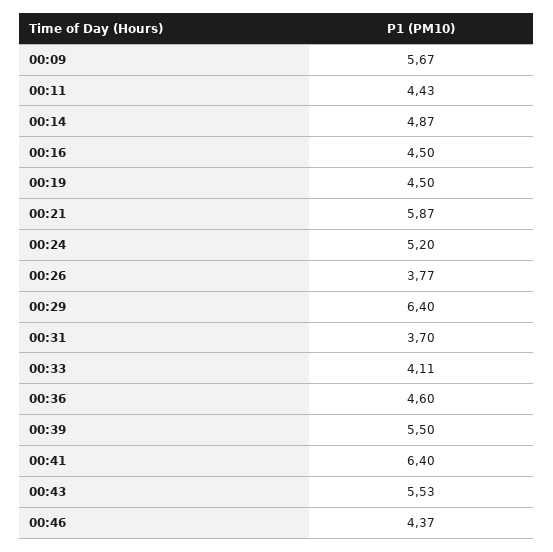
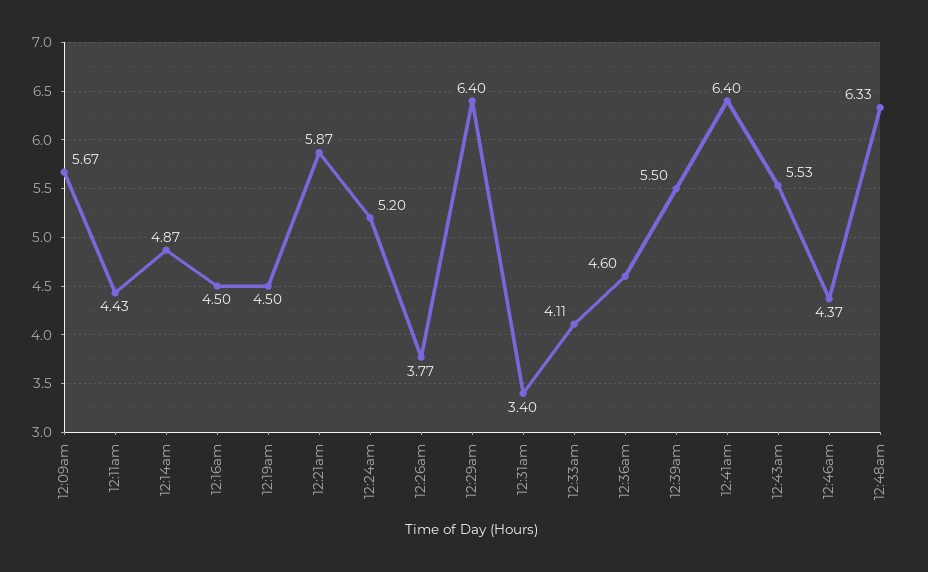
00:31: 3.7 -> 3.4
12:48am: none -> 6.33

